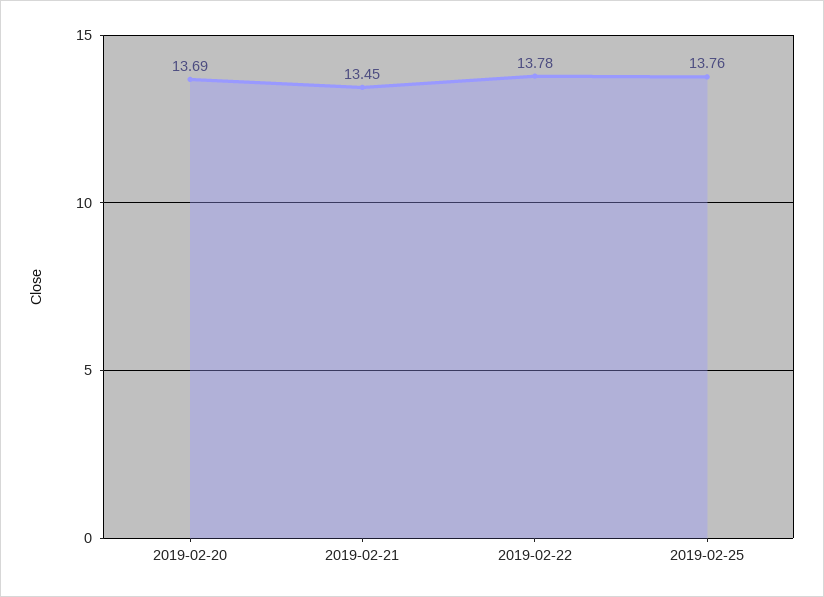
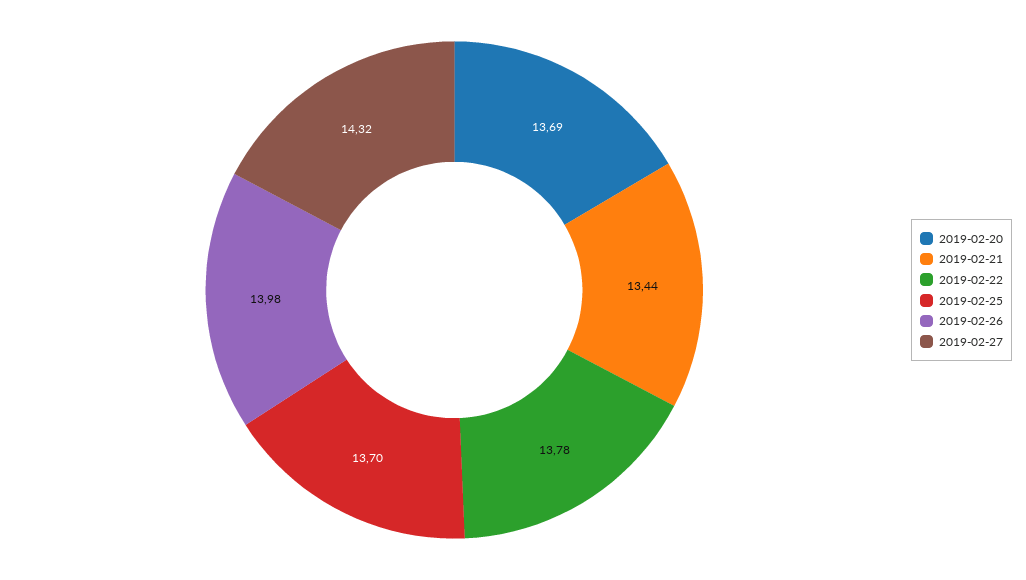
2019-02-21: 13.45 -> 13.44
2019-02-25: 13.76 -> 13.7
2019-02-26: none -> 13.98
2019-02-27: none -> 14.32

